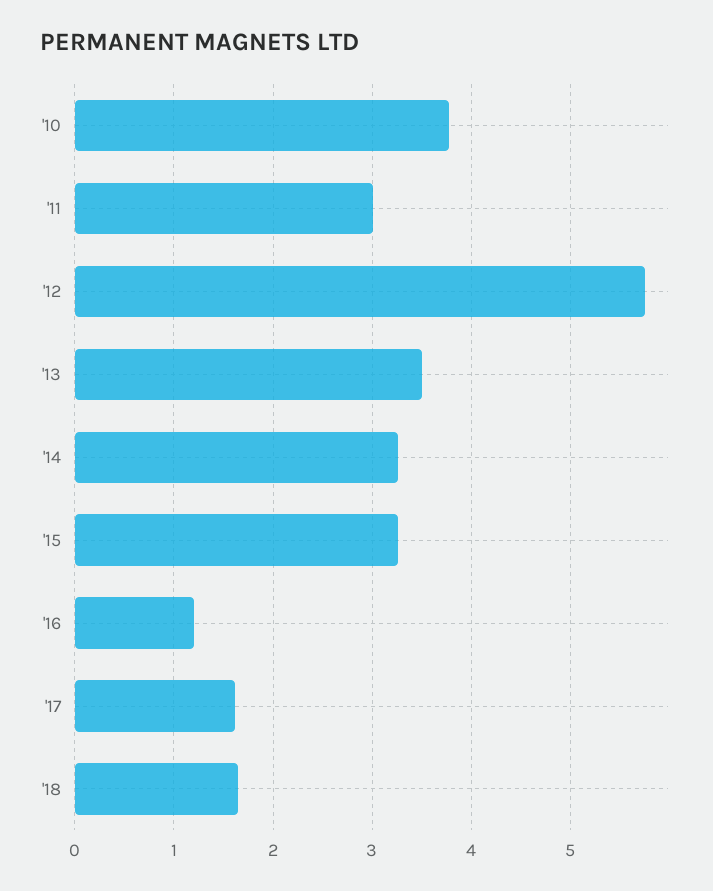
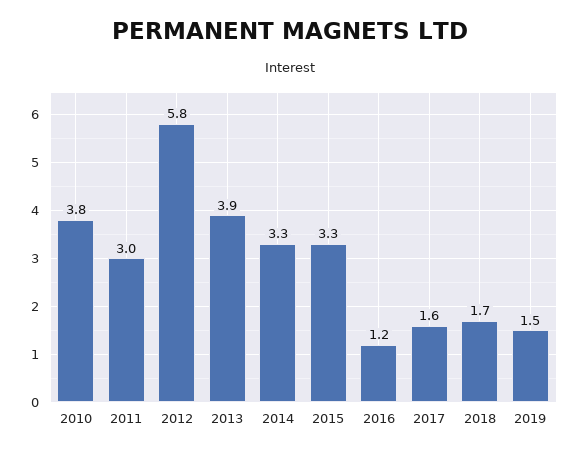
'13: 3.5 -> 3.9
2019: none -> 1.5

